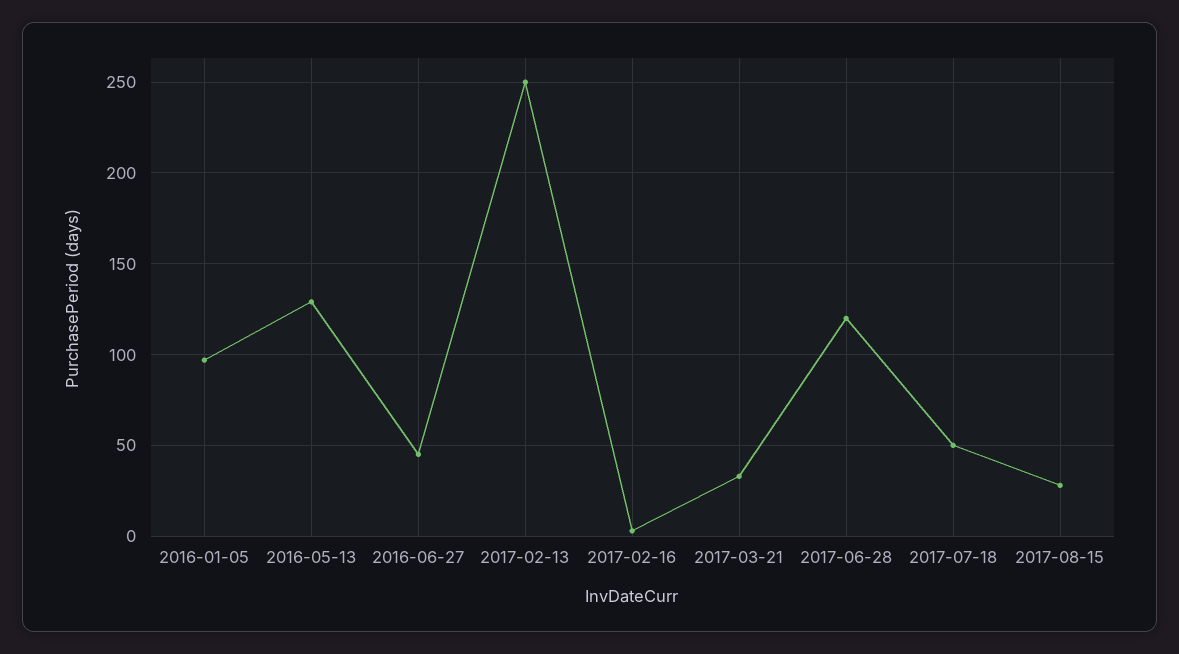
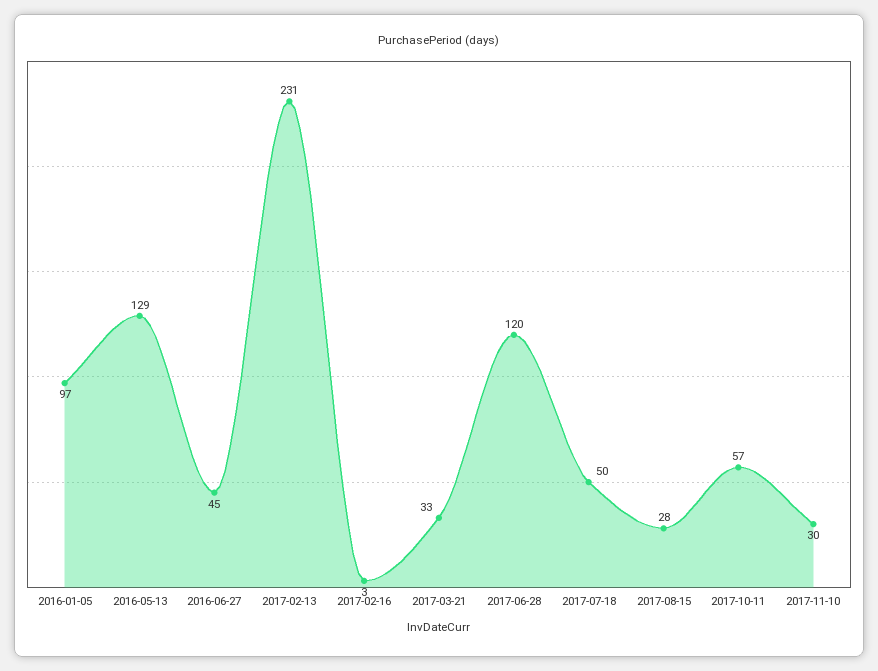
2017-02-13: 250 -> 231
2017-10-11: none -> 57
2017-11-10: none -> 30

